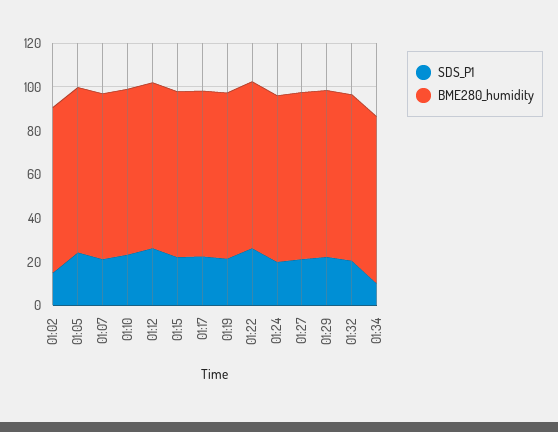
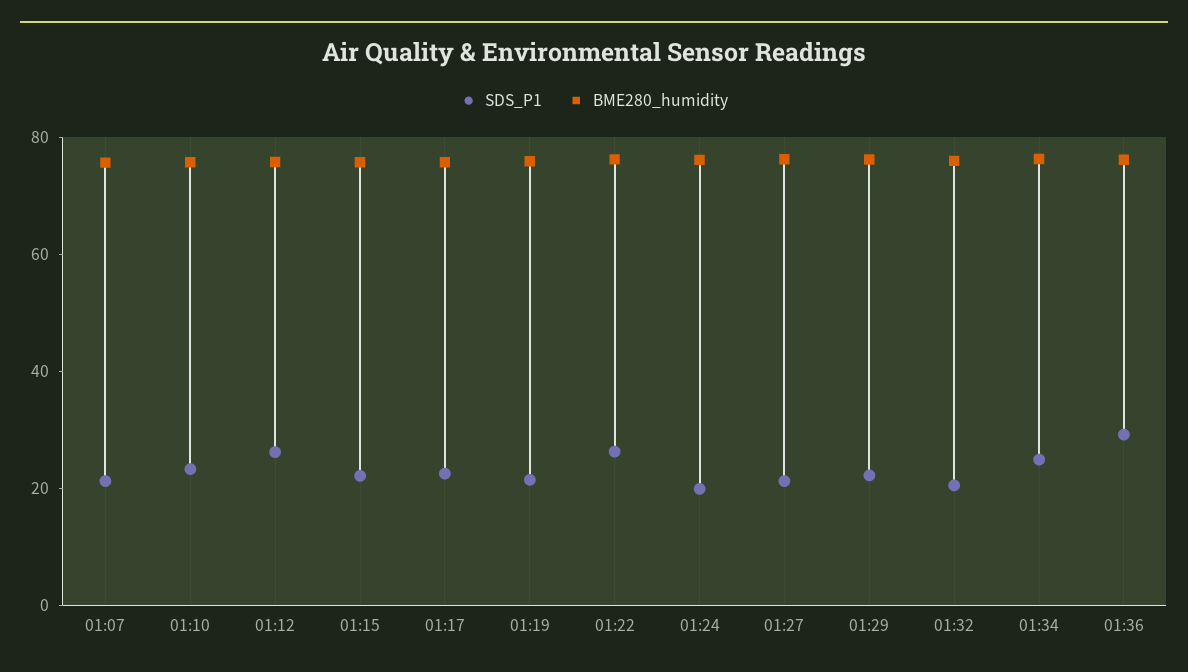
SDS_P1, 01:02: 15 -> none
BME280_humidity, 01:02: 75 -> none
SDS_P1, 01:05: 25 -> none
BME280_humidity, 01:05: 75 -> none
SDS_P1, 01:34: 10 -> 25
SDS_P1, 01:36: none -> 30
BME280_humidity, 01:36: none -> 75

